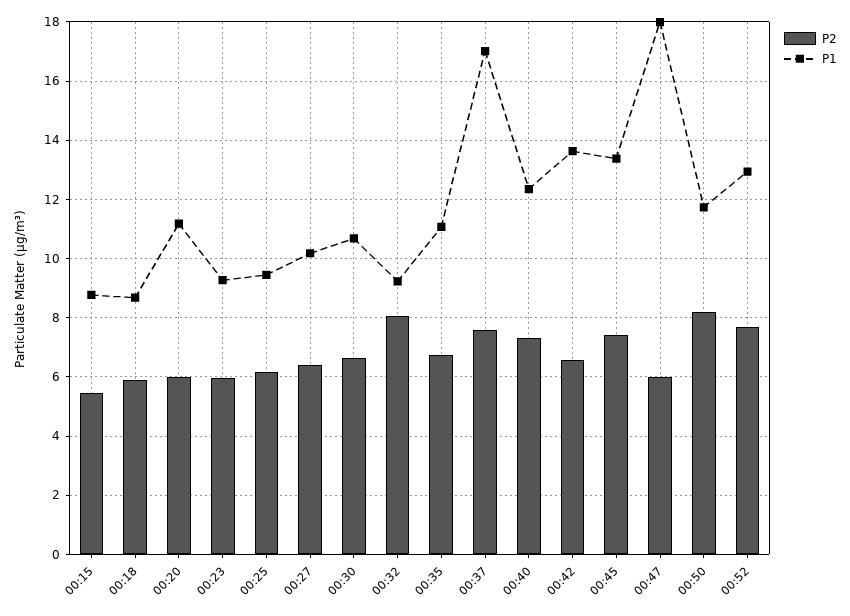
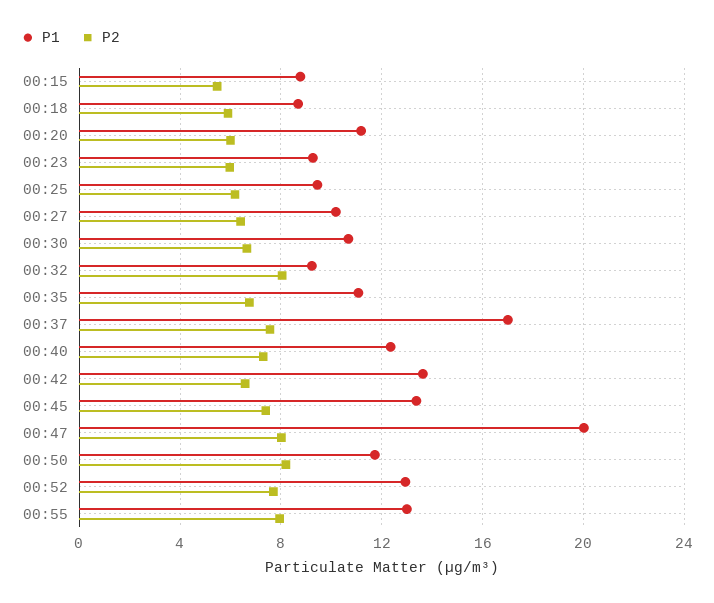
P2, 00:47: 6 -> 8
P1, 00:47: 18 -> 20
P1, 00:55: none -> 13
P2, 00:55: none -> 8

